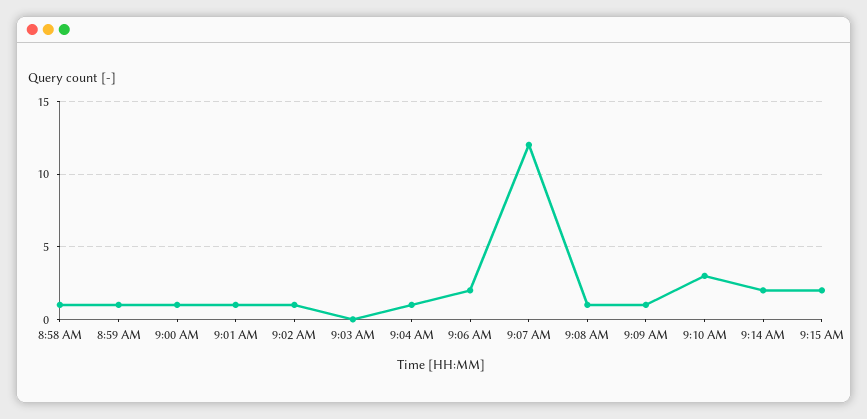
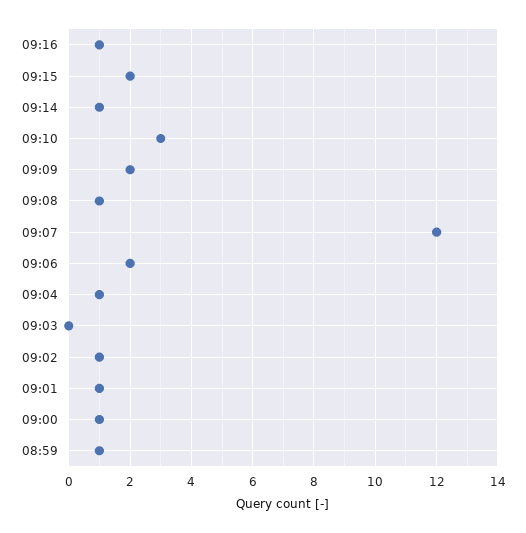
8:58 AM: 1 -> none
9:09 AM: 1 -> 2
9:14 AM: 2 -> 1
09:16: none -> 1

